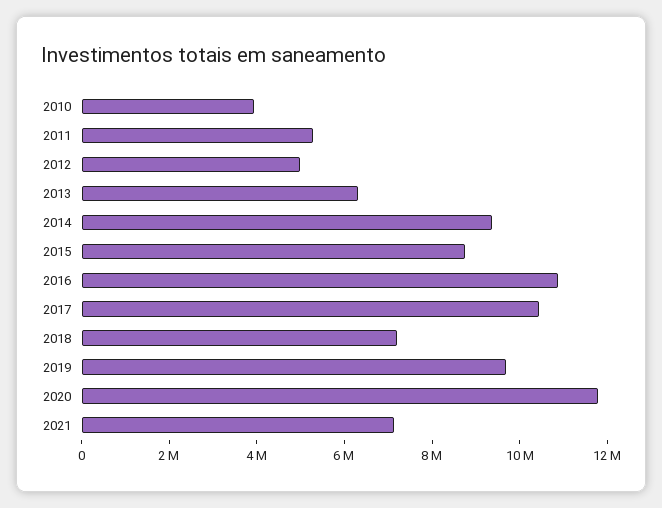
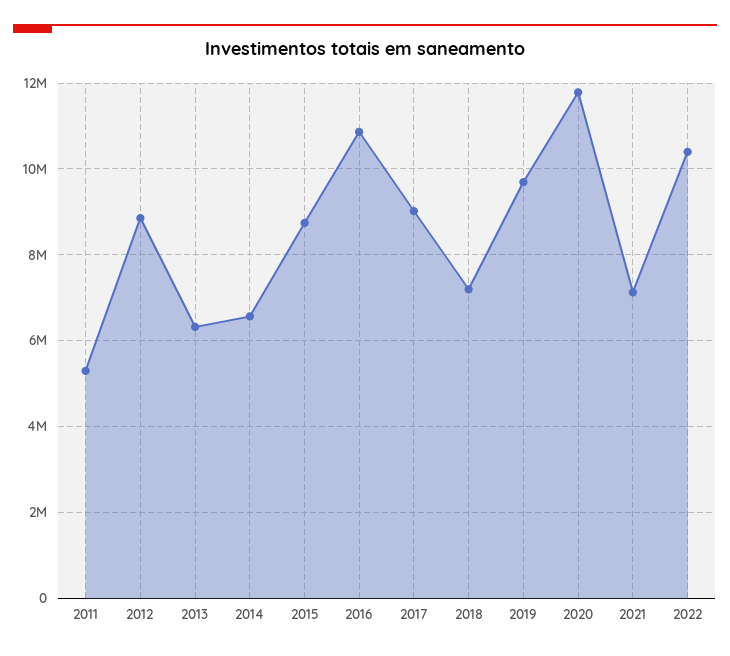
2010: 4000000 -> none
2012: 5000000 -> 8800000
2014: 9500000 -> 6600000
2017: 10500000 -> 9000000
2022: none -> 10400000

